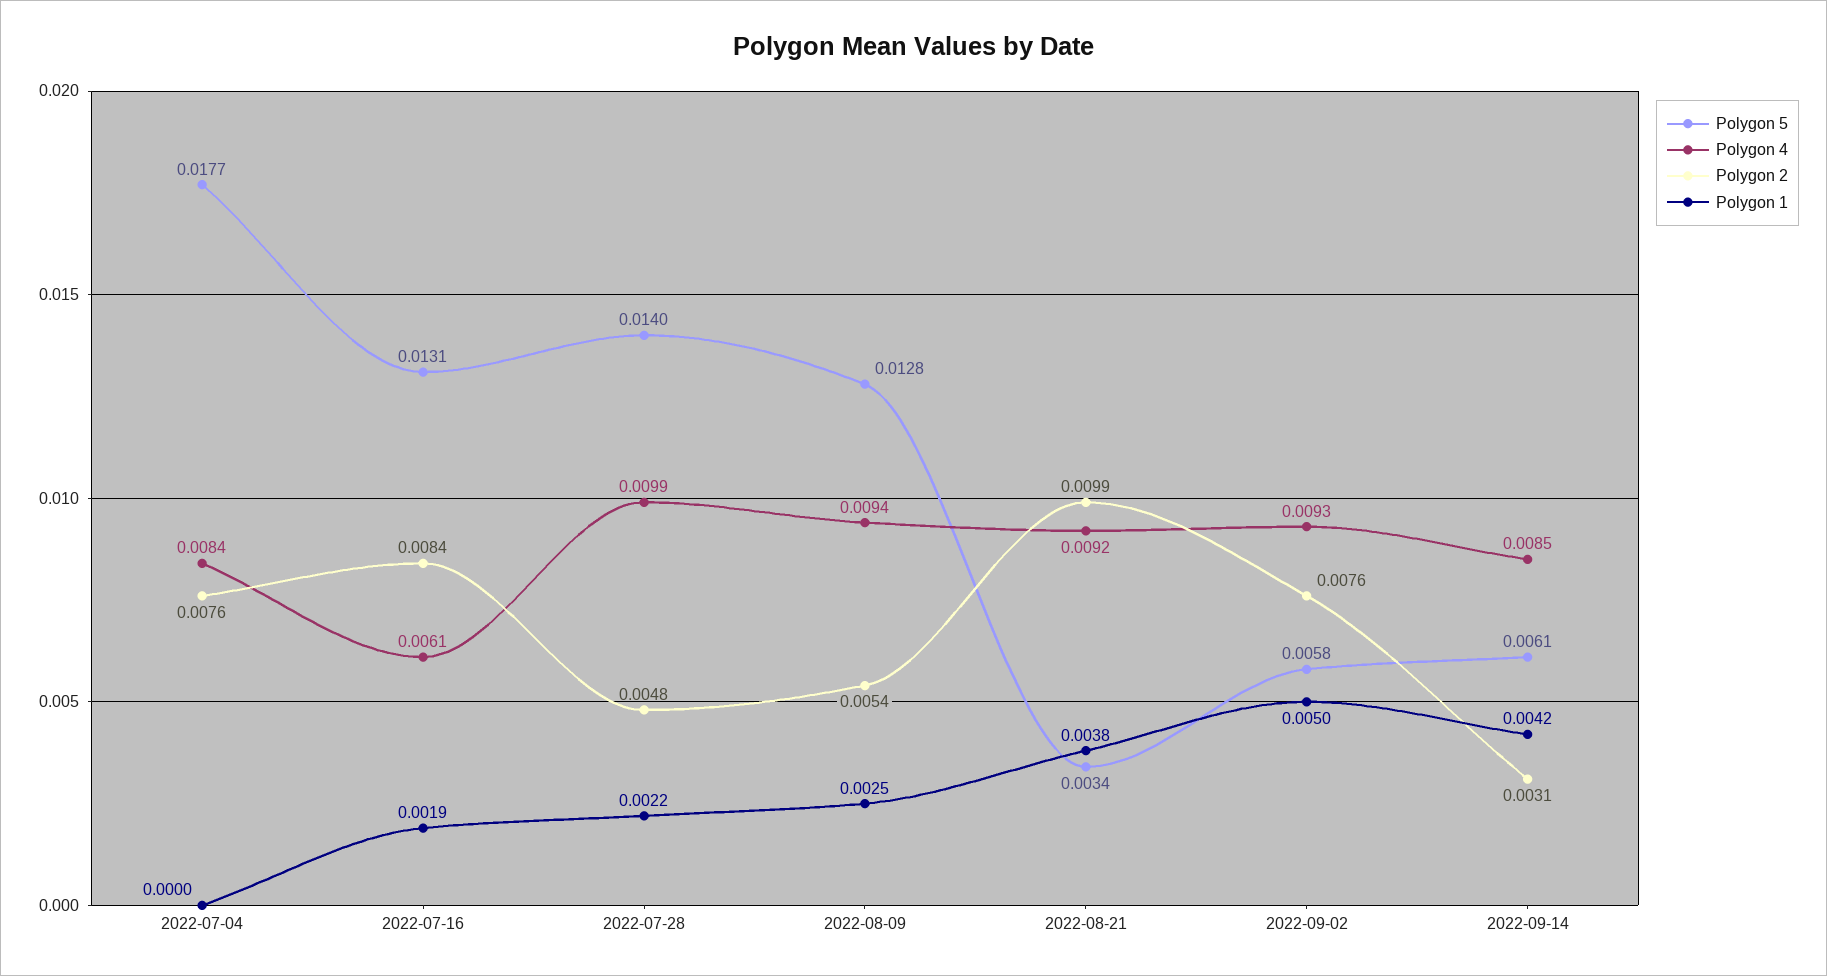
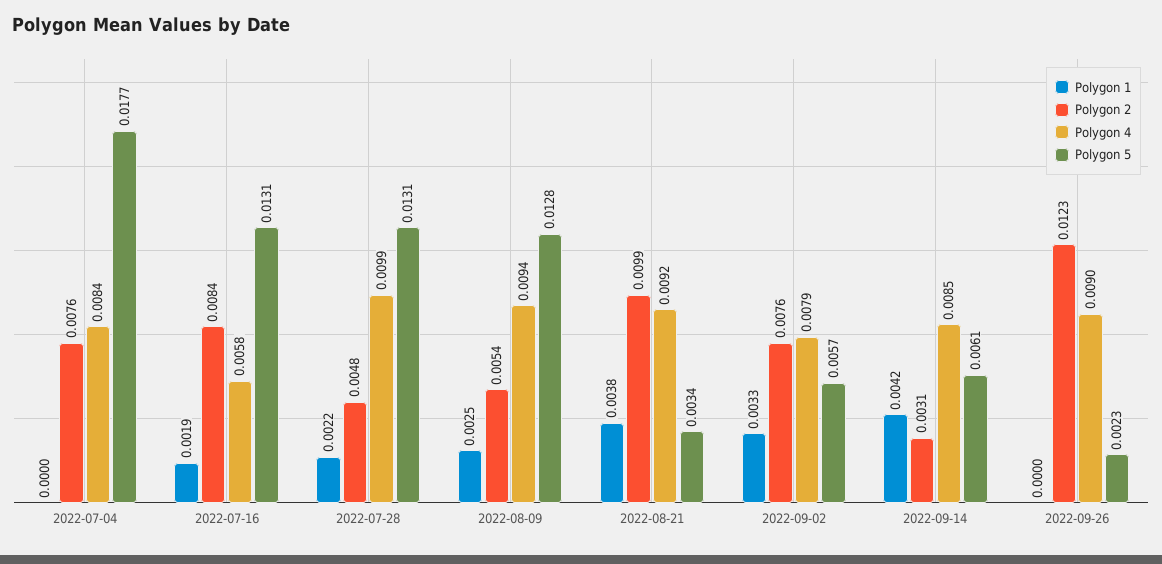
Polygon 4, 2022-07-16: 0.0061 -> 0.0058
Polygon 5, 2022-07-28: 0.014 -> 0.0131
Polygon 5, 2022-09-02: 0.0058 -> 0.0057
Polygon 4, 2022-09-02: 0.0093 -> 0.0079
Polygon 1, 2022-09-02: 0.005 -> 0.0033
Polygon 1, 2022-09-26: none -> 0
Polygon 2, 2022-09-26: none -> 0.0123
Polygon 4, 2022-09-26: none -> 0.009
Polygon 5, 2022-09-26: none -> 0.0023

